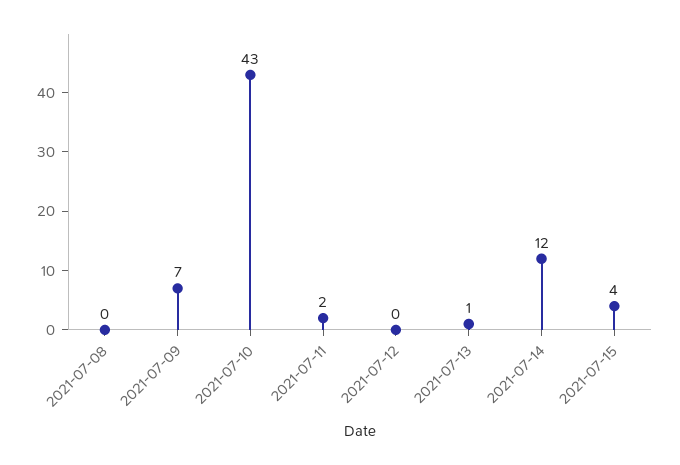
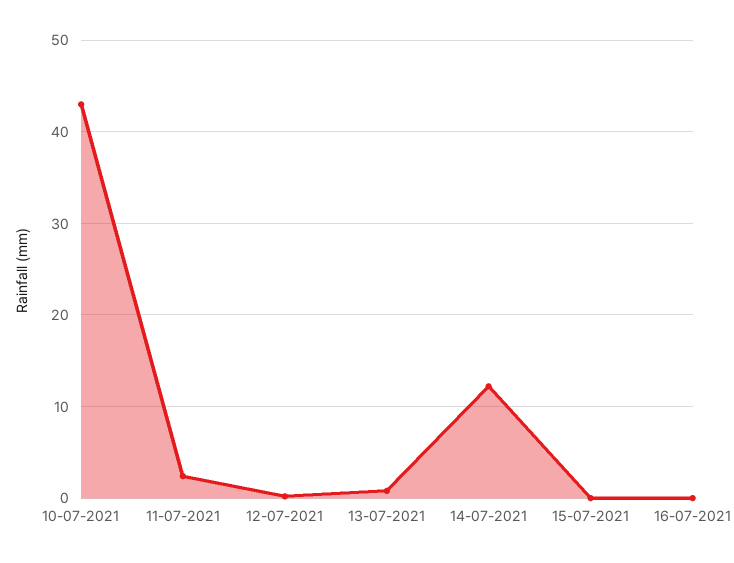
2021-07-08: 0 -> none
2021-07-09: 7 -> none
2021-07-15: 4 -> 0
16-07-2021: none -> 0

